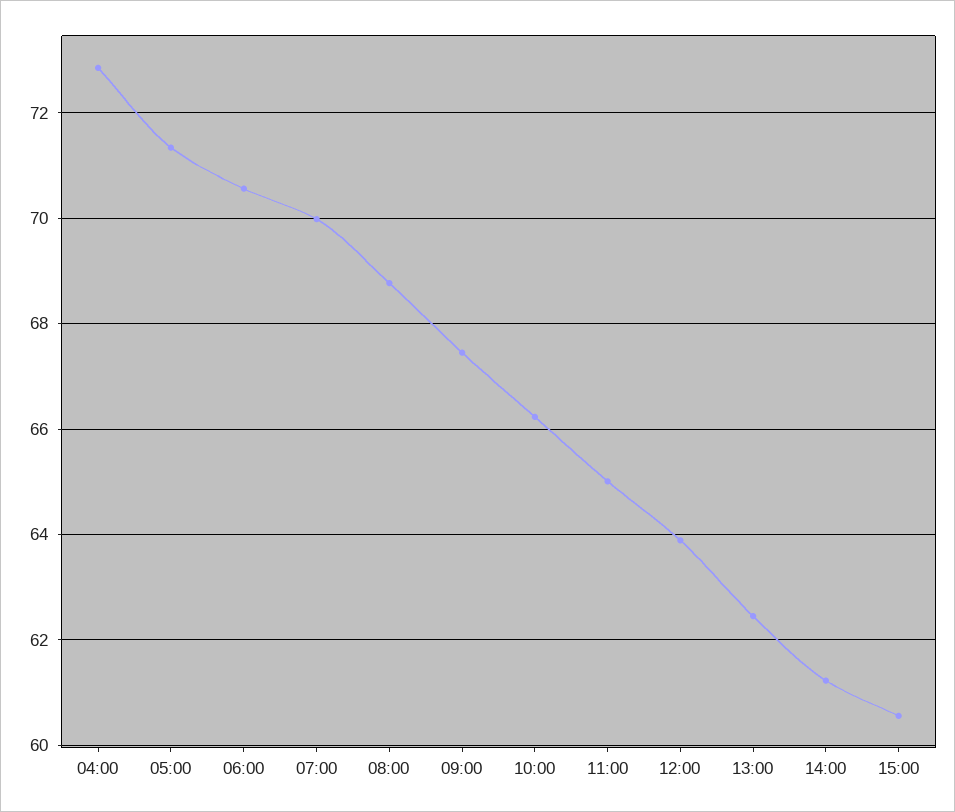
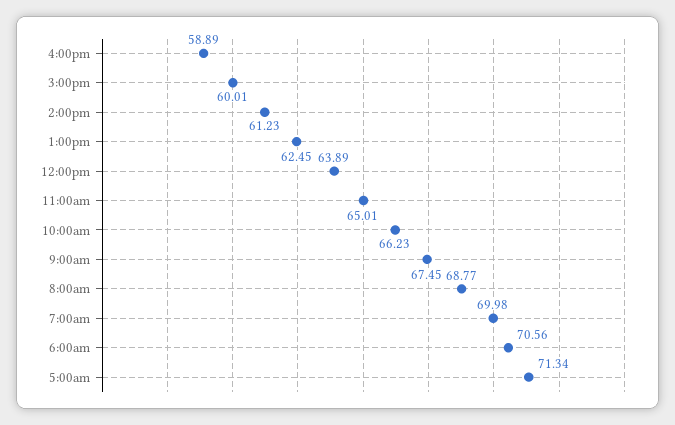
04:00: 72.8 -> none
15:00: 60.6 -> 60.01
4:00pm: none -> 58.89

